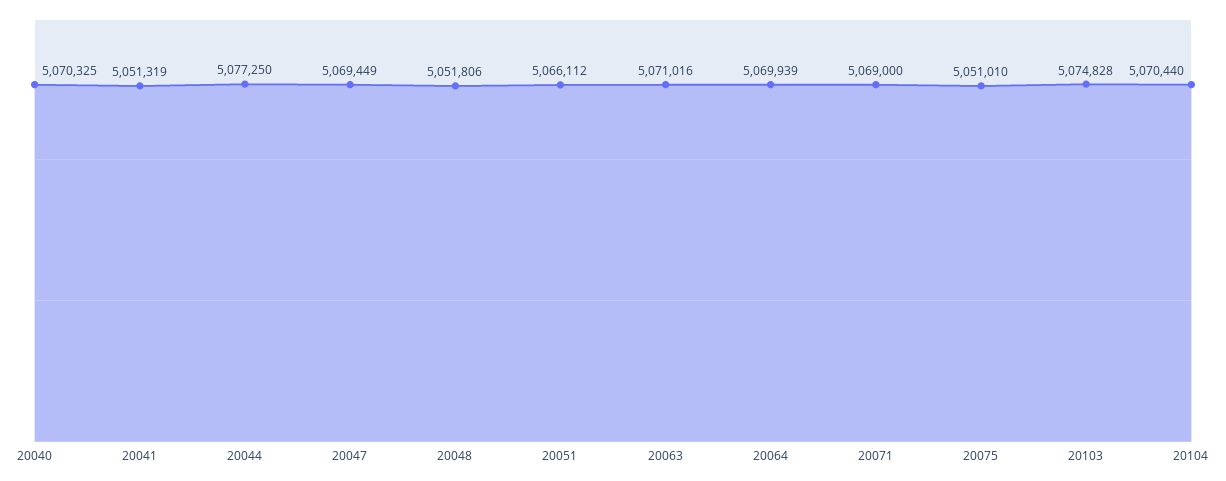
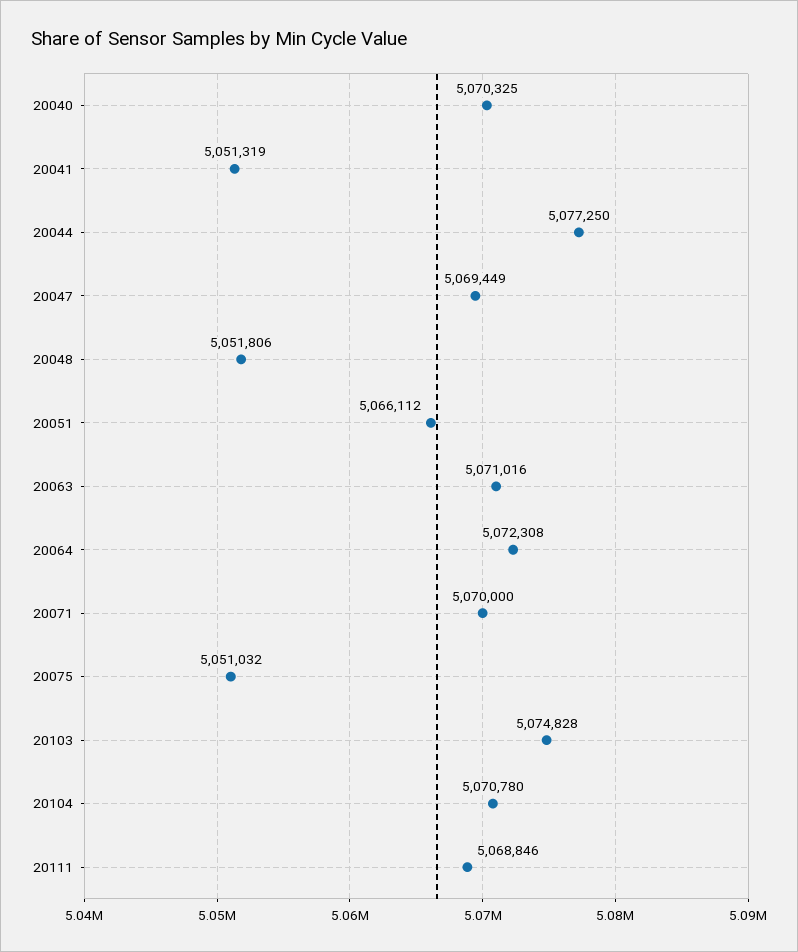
20064: 5069939 -> 5072308
20071: 5069000 -> 5070000
20075: 5051010 -> 5051032
20104: 5070440 -> 5070780
20111: none -> 5068846

